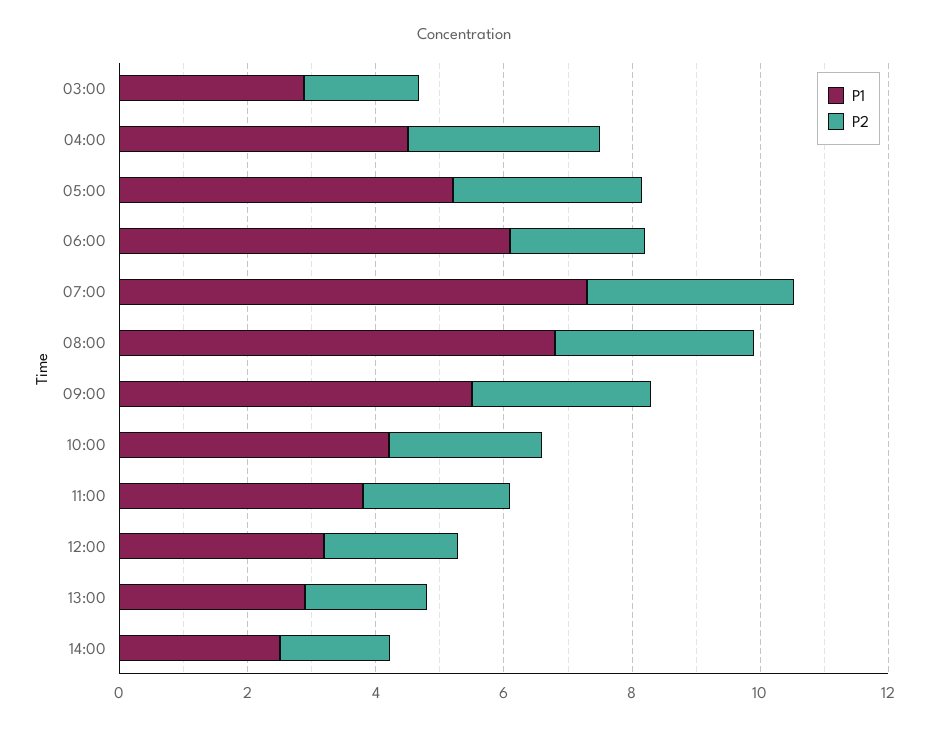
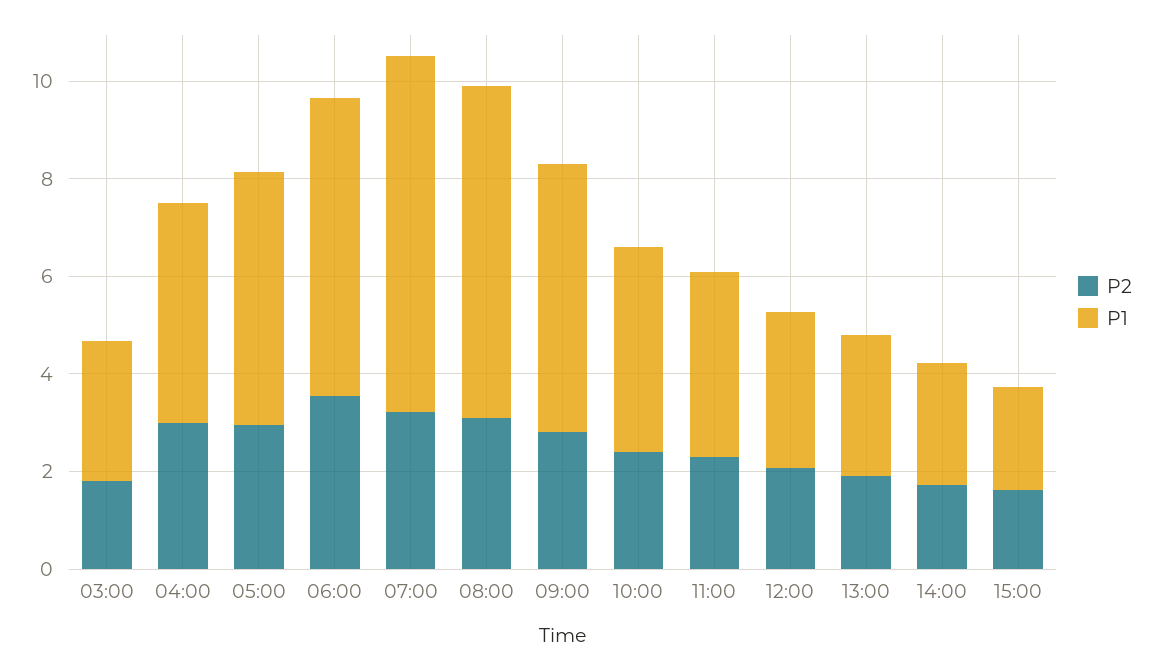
P2, 06:00: 2 -> 3.5
P2, 15:00: none -> 1.5
P1, 15:00: none -> 2

